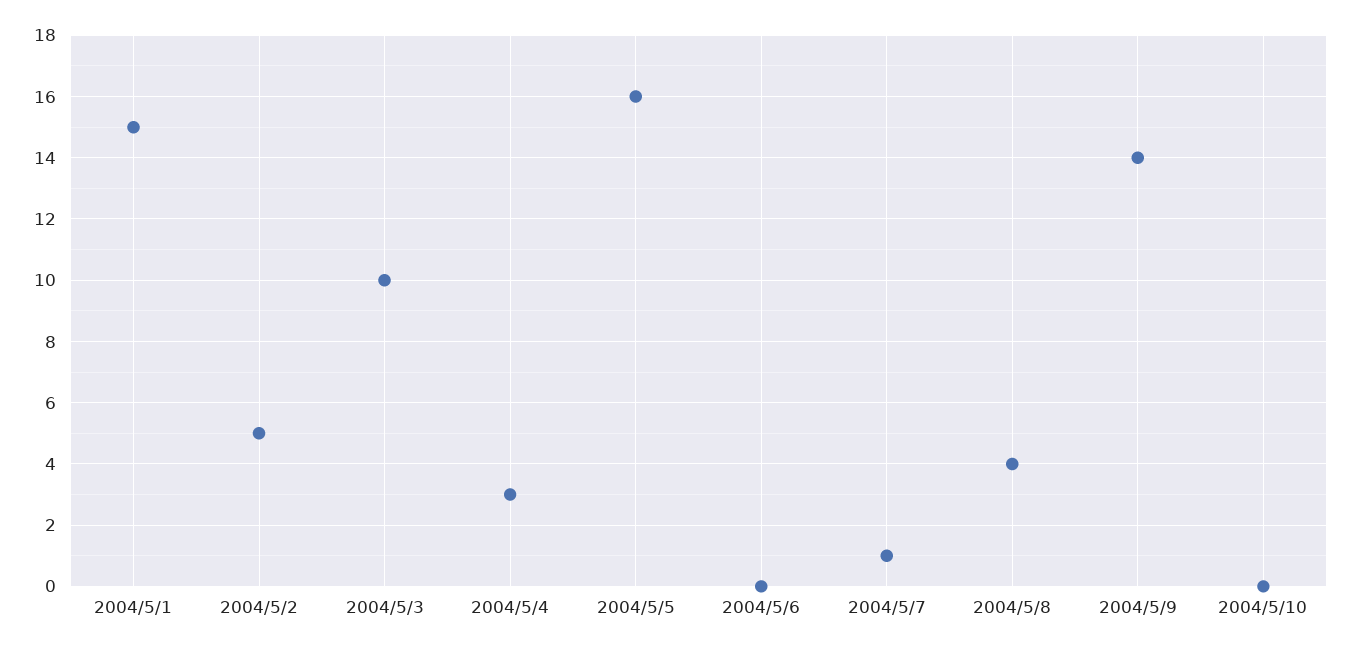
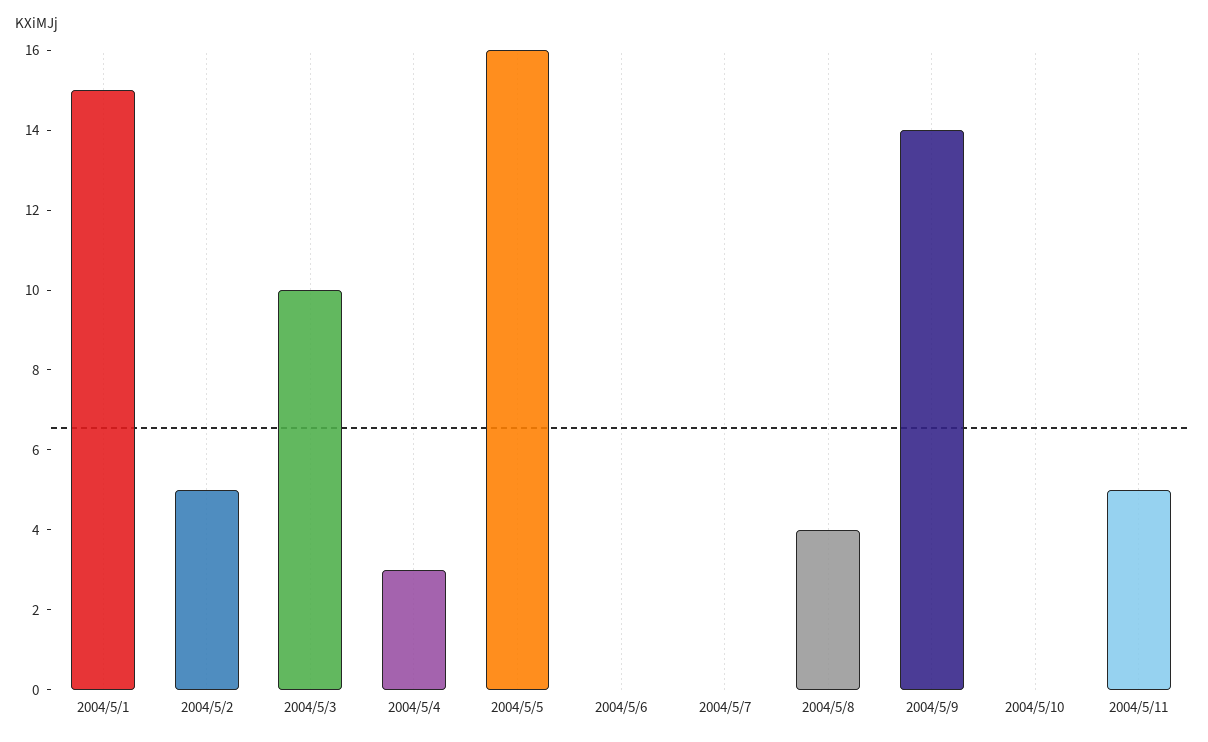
2004/5/7: 1 -> 0
2004/5/11: none -> 5

